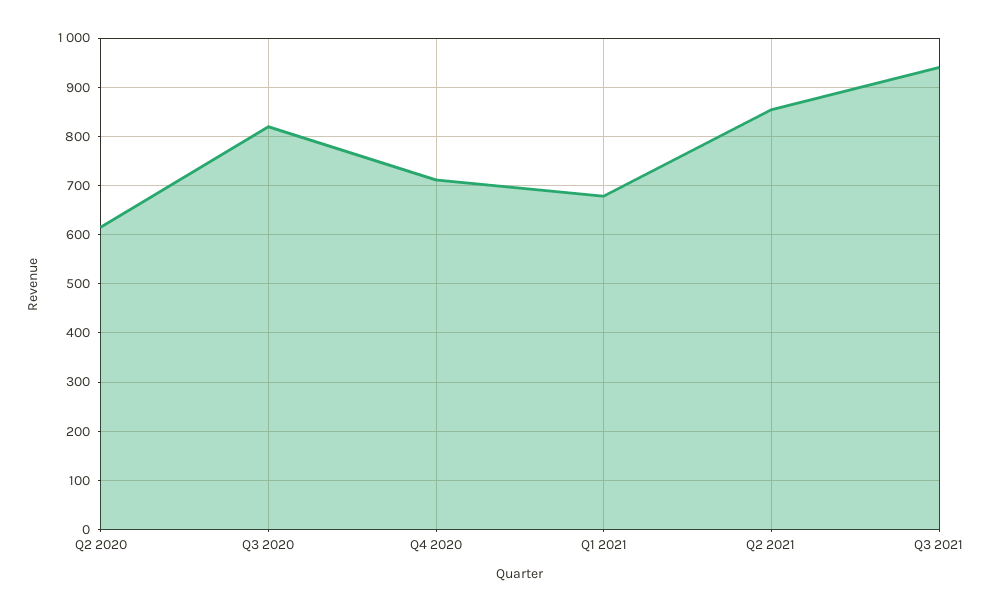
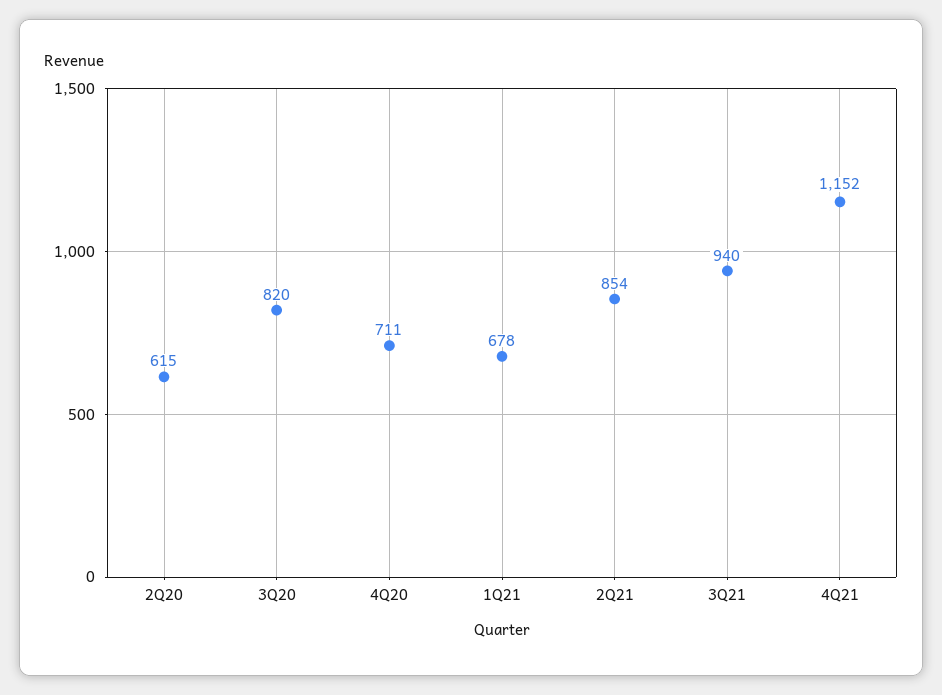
4Q21: none -> 1152

